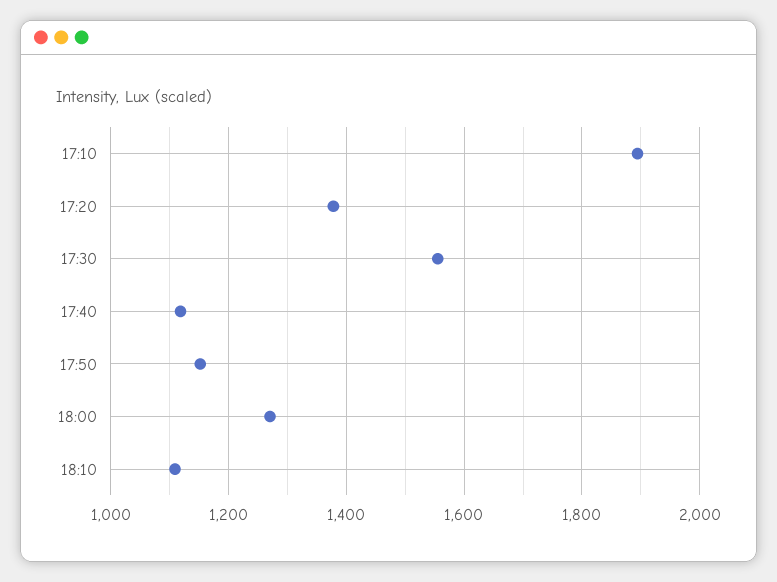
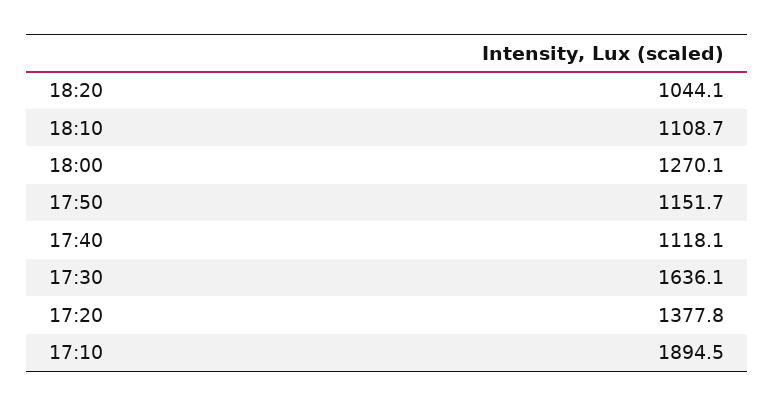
17:30: 1560 -> 1636.1
18:20: none -> 1044.1

